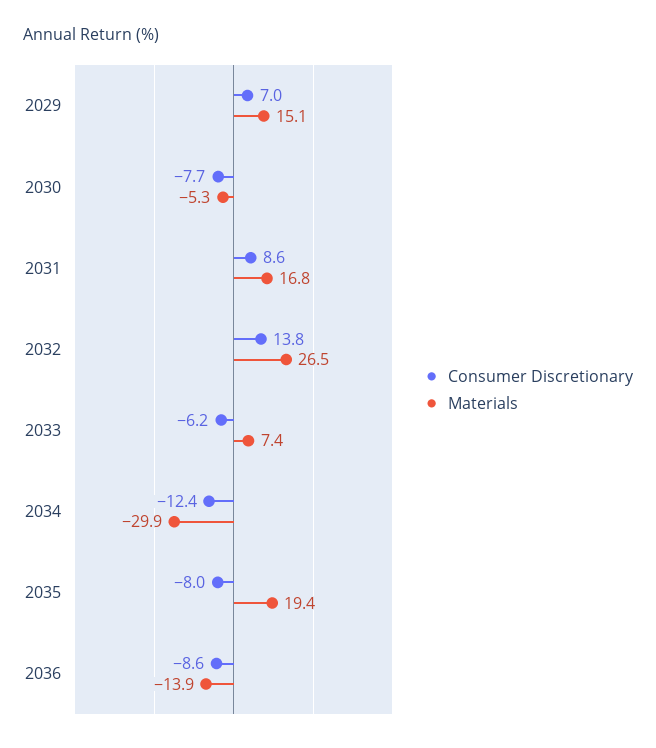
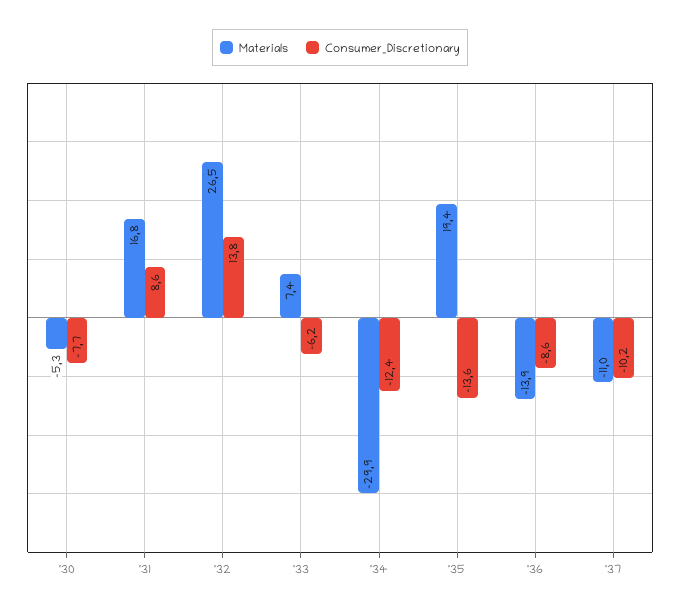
Consumer Discretionary, 2029: 7 -> none
Materials, 2029: 15.1 -> none
Consumer Discretionary, 2035: -8 -> -13.6
Materials, '37: none -> -11
Consumer Discretionary, '37: none -> -10.2

